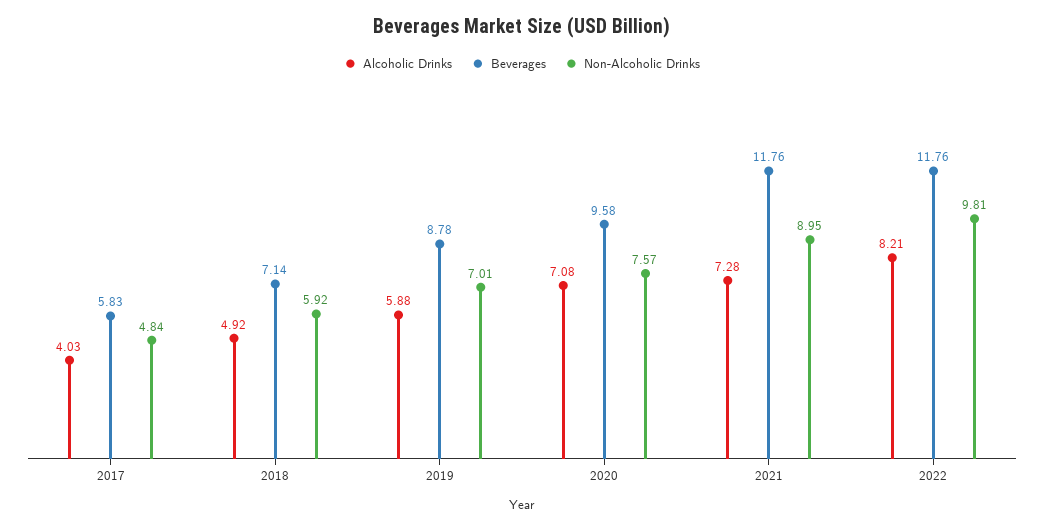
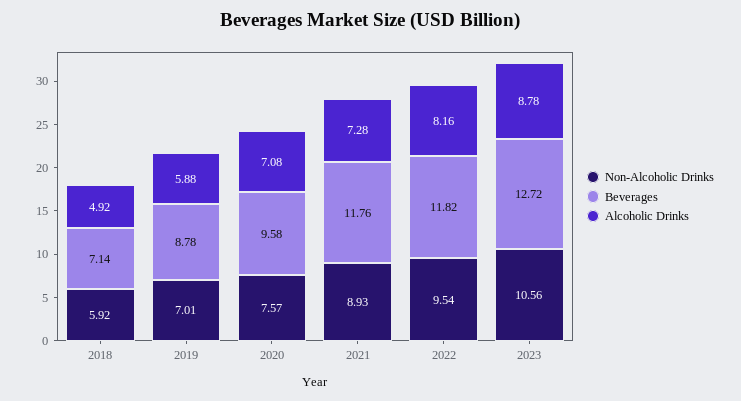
Alcoholic Drinks, 2017: 4.03 -> none
Beverages, 2017: 5.83 -> none
Non-Alcoholic Drinks, 2017: 4.84 -> none
Non-Alcoholic Drinks, 2021: 8.95 -> 8.93
Alcoholic Drinks, 2022: 8.21 -> 8.16
Beverages, 2022: 11.76 -> 11.82
Non-Alcoholic Drinks, 2022: 9.81 -> 9.54
Non-Alcoholic Drinks, 2023: none -> 10.56
Beverages, 2023: none -> 12.72
Alcoholic Drinks, 2023: none -> 8.78

